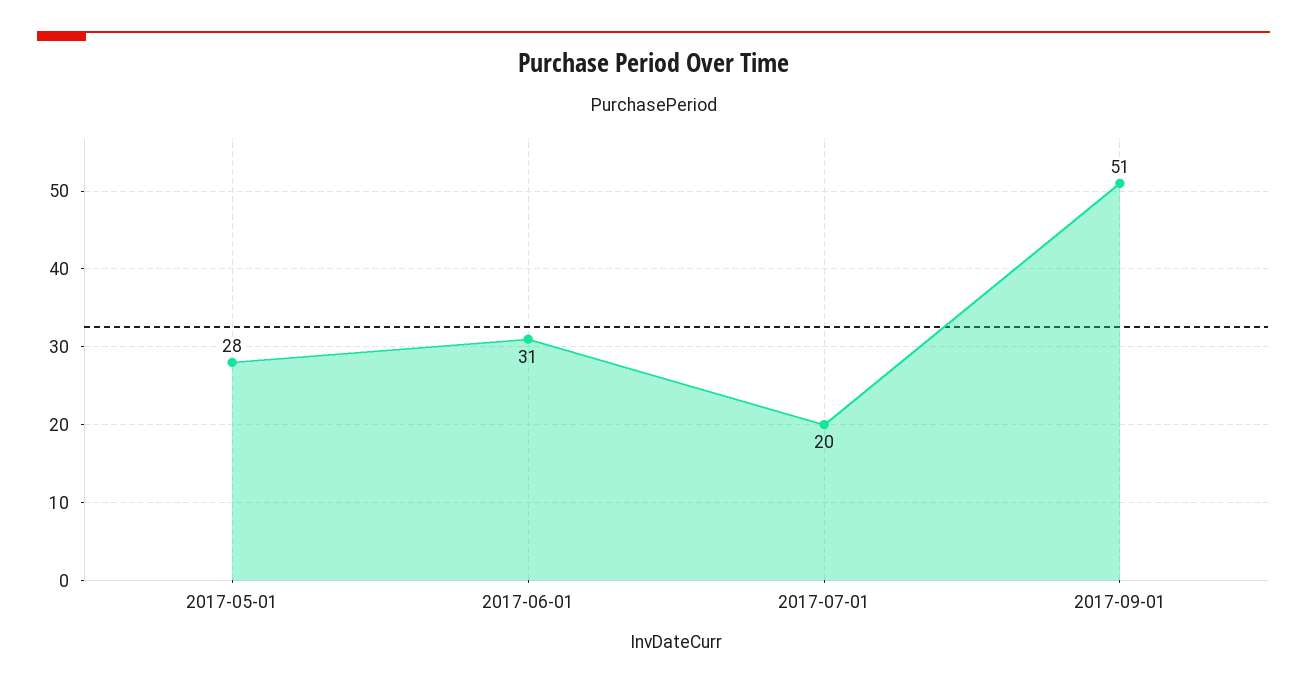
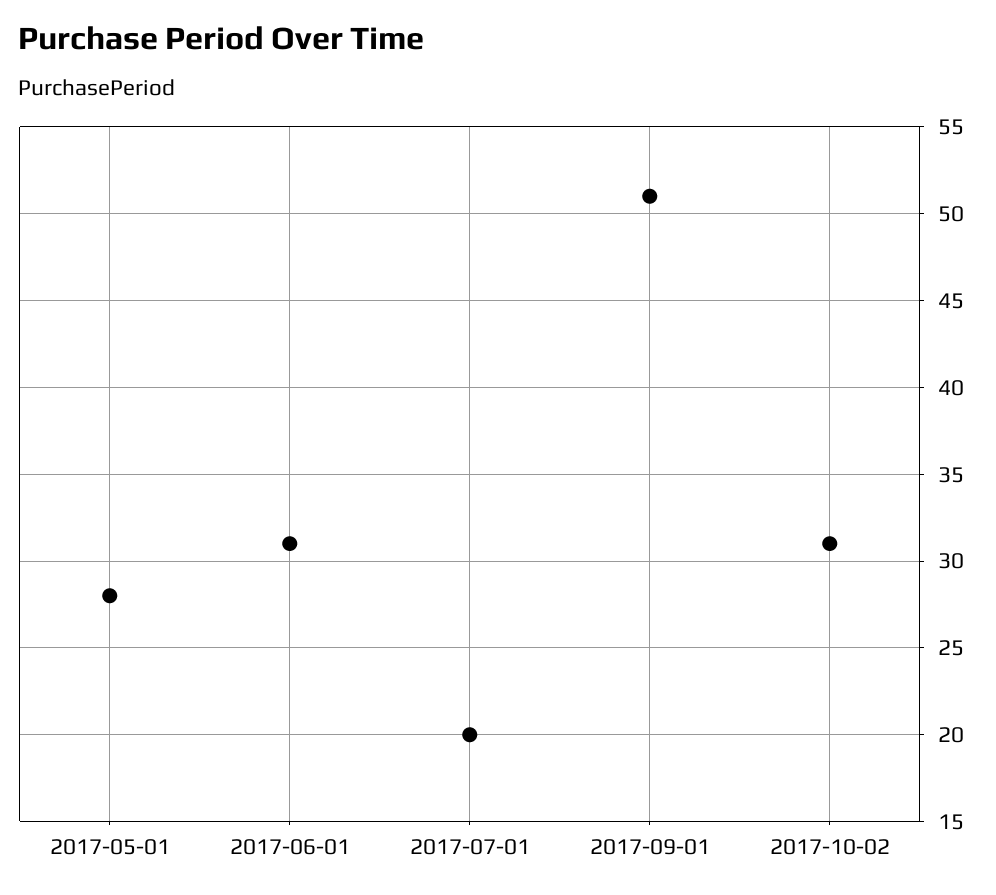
2017-10-02: none -> 31

